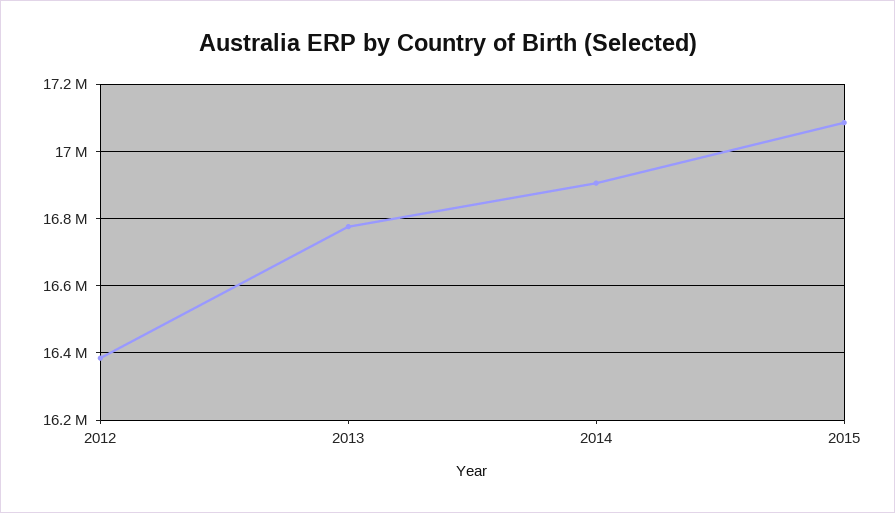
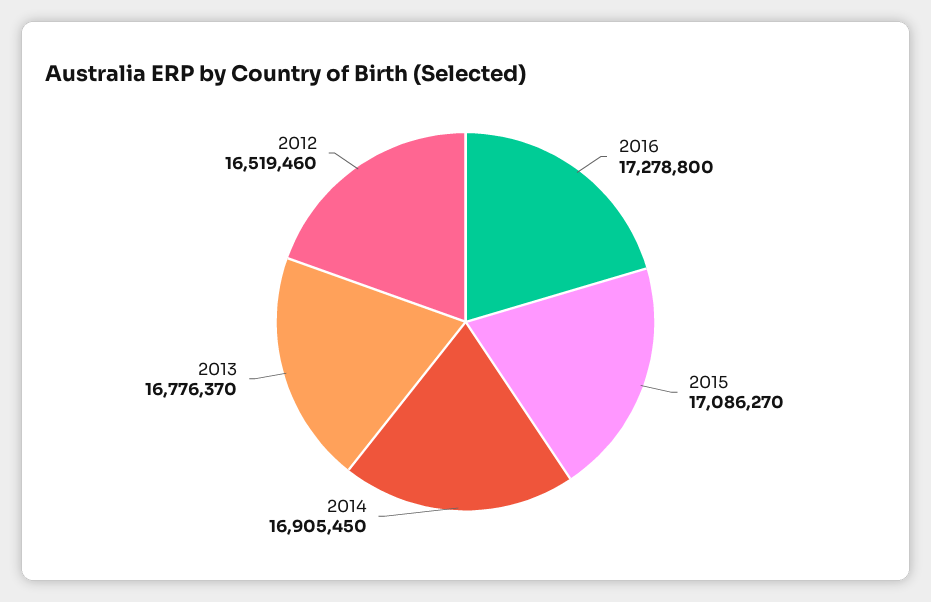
2012: 16380000 -> 16519460
2016: none -> 17278800

